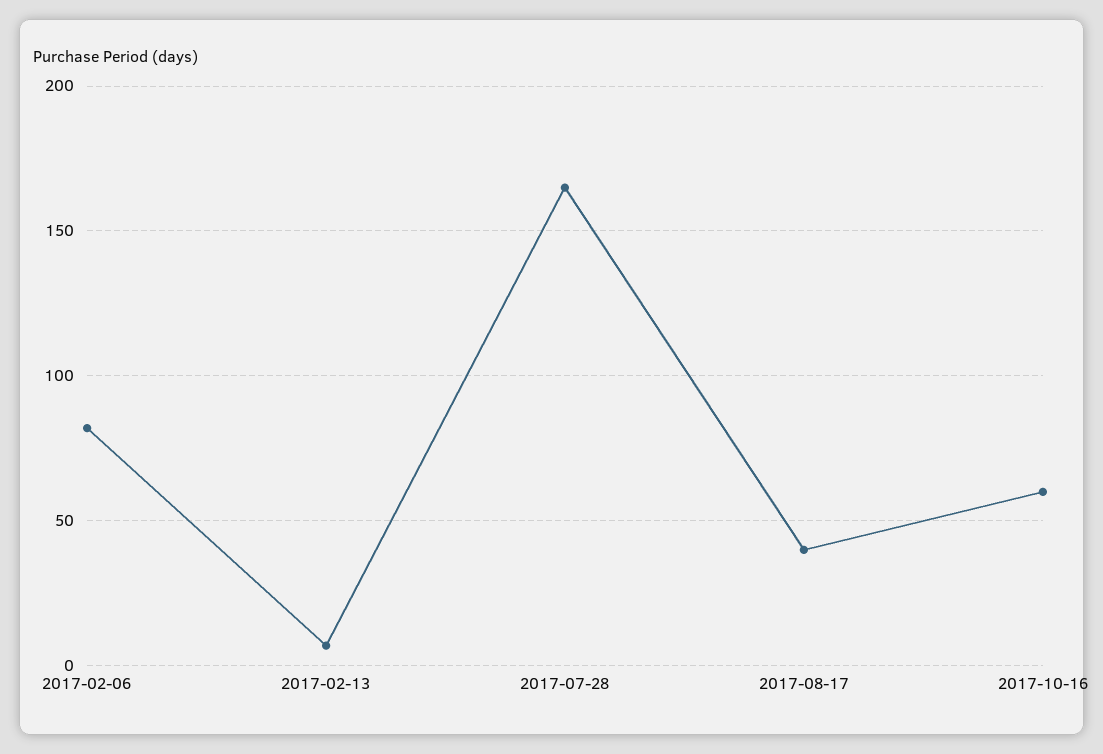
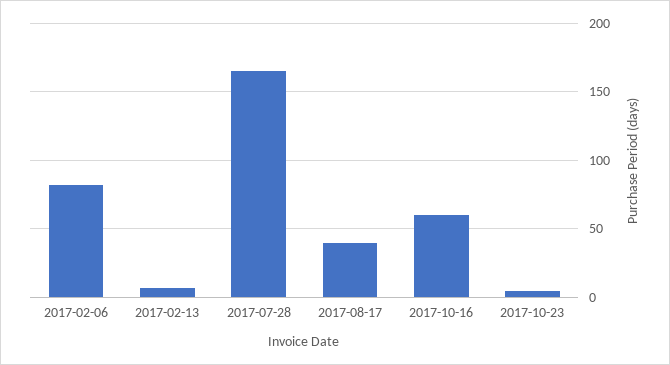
2017-10-23: none -> 5

